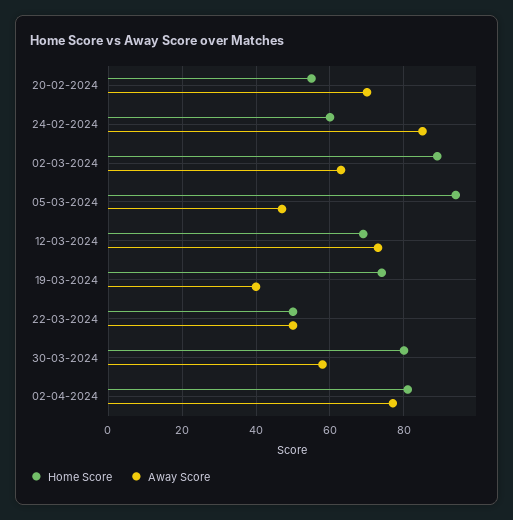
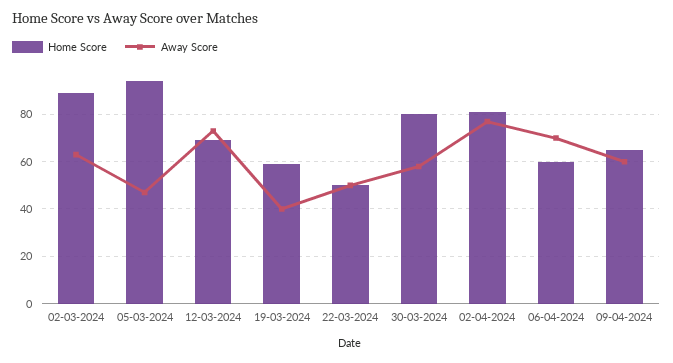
Home Score, 20-02-2024: 55 -> none
Away Score, 20-02-2024: 70 -> none
Home Score, 24-02-2024: 60 -> none
Away Score, 24-02-2024: 85 -> none
Home Score, 19-03-2024: 75 -> 60
Home Score, 06-04-2024: none -> 60
Away Score, 06-04-2024: none -> 70
Home Score, 09-04-2024: none -> 65
Away Score, 09-04-2024: none -> 60

